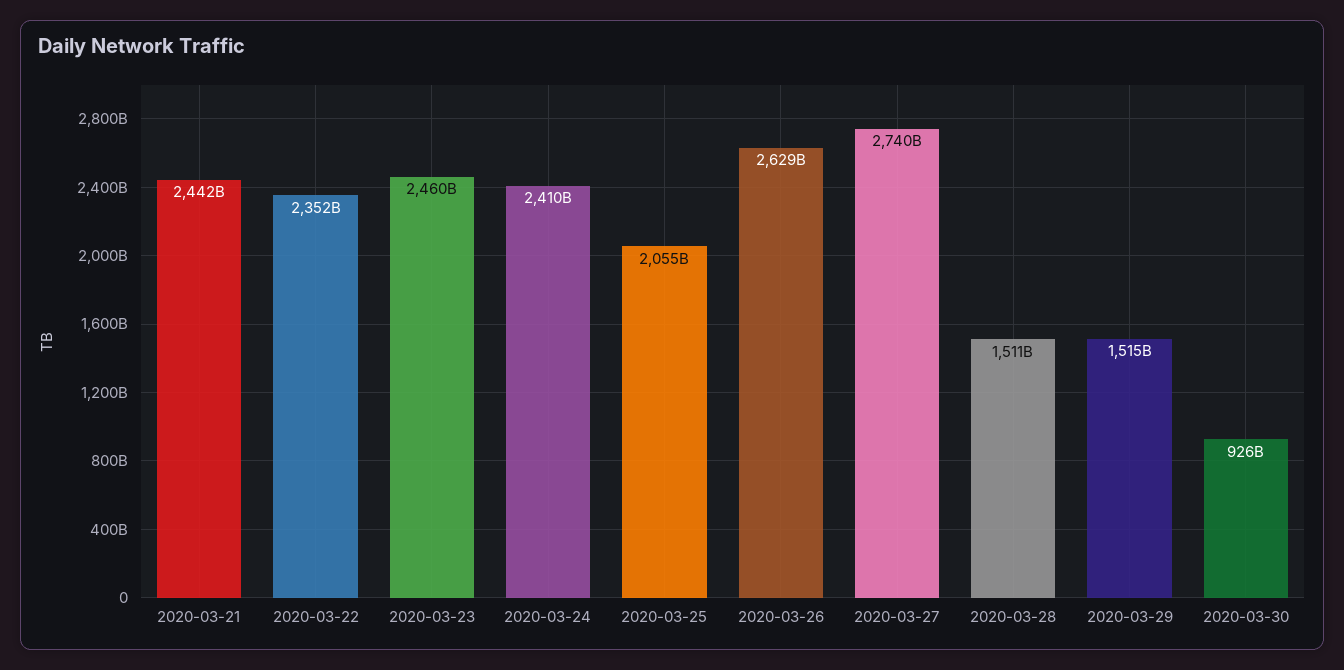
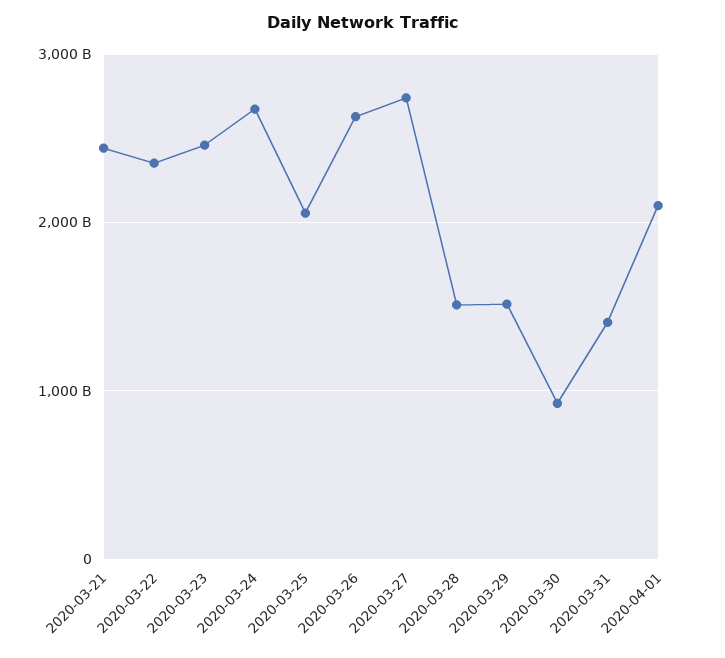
2020-03-24: 2410000000000 -> 2700000000000
2020-03-31: none -> 1400000000000
2020-04-01: none -> 2100000000000

